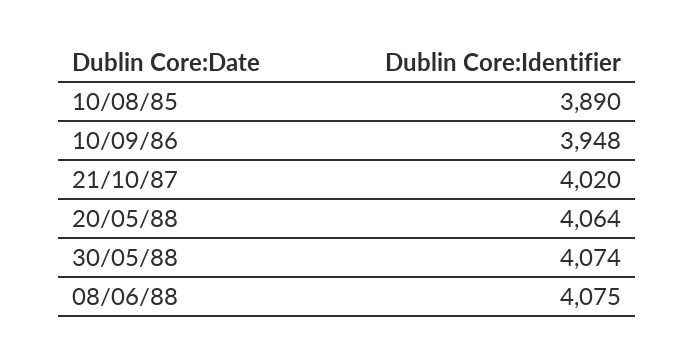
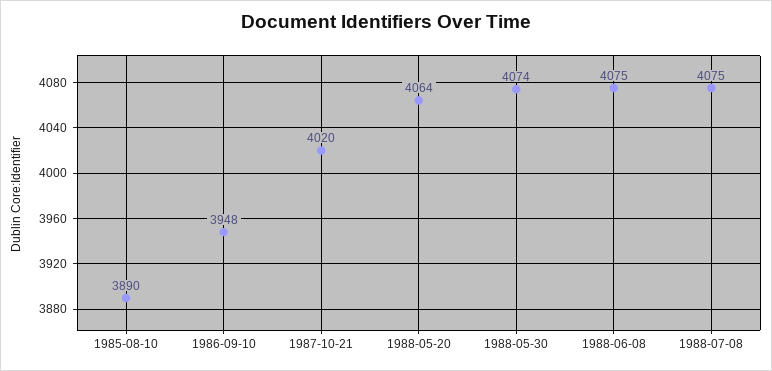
1988-07-08: none -> 4075

